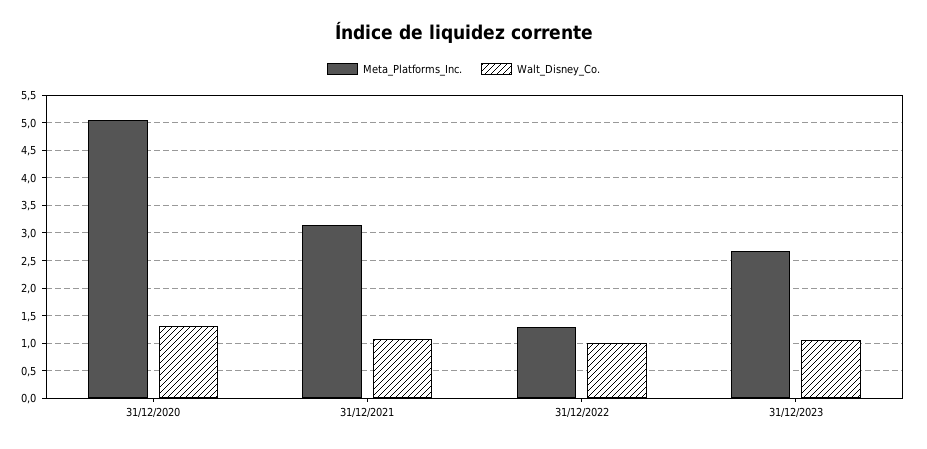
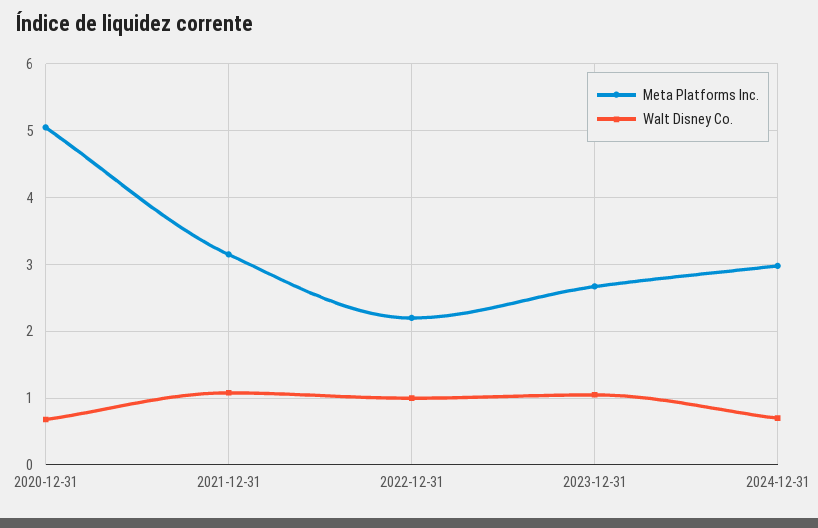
Walt_Disney_Co., 31/12/2020: 1.25 -> 0.7
Meta_Platforms_Inc., 31/12/2022: 1.25 -> 2.2
Meta_Platforms_Inc., 2024-12-31: none -> 3
Walt_Disney_Co., 2024-12-31: none -> 0.7

